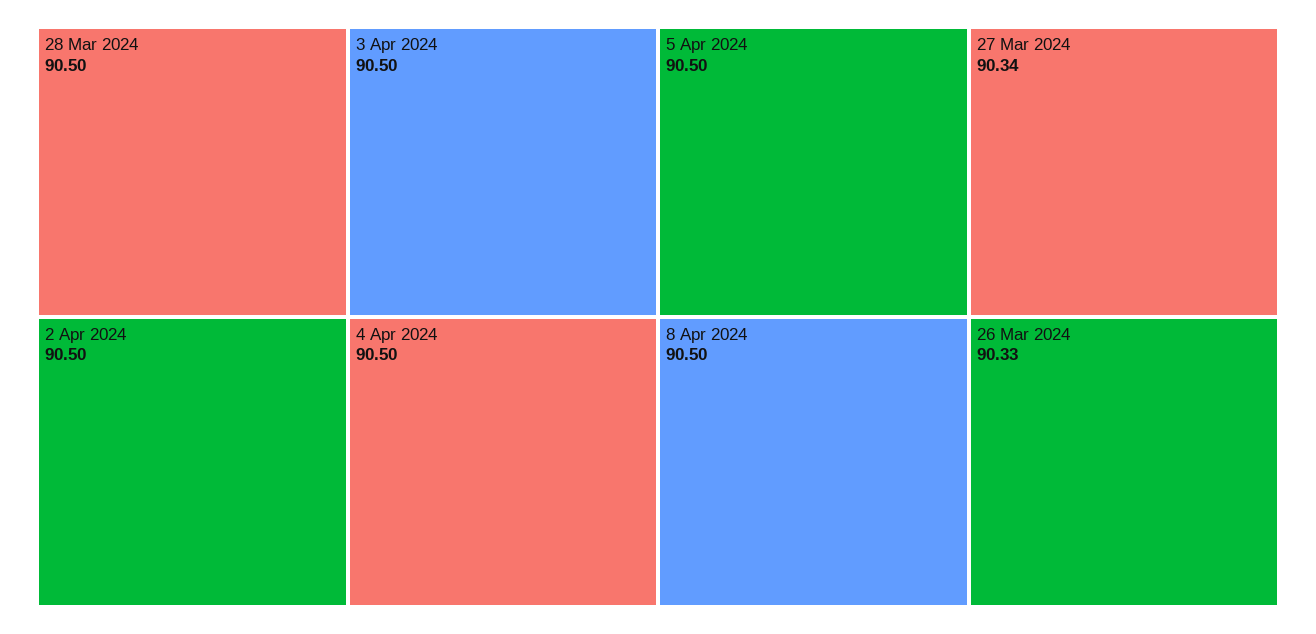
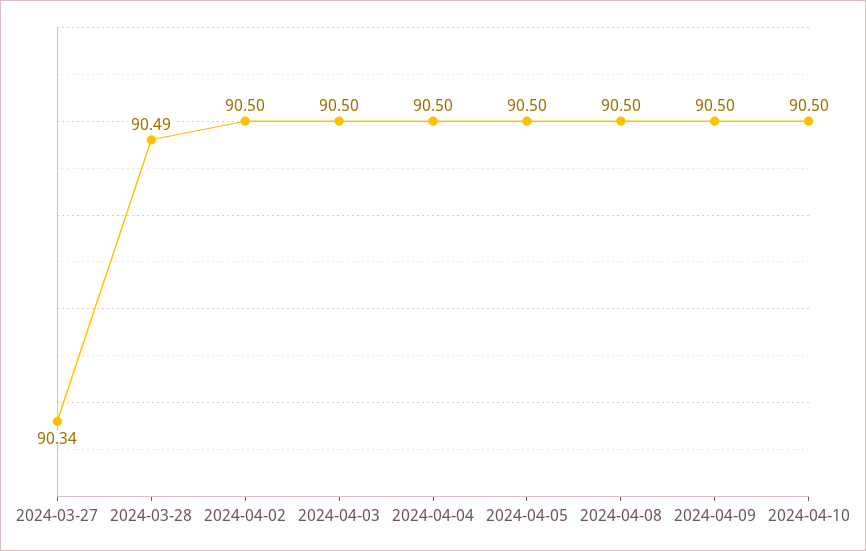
28 Mar 2024: 90.5 -> 90.49
26 Mar 2024: 90.33 -> none
2024-04-09: none -> 90.5
2024-04-10: none -> 90.5

